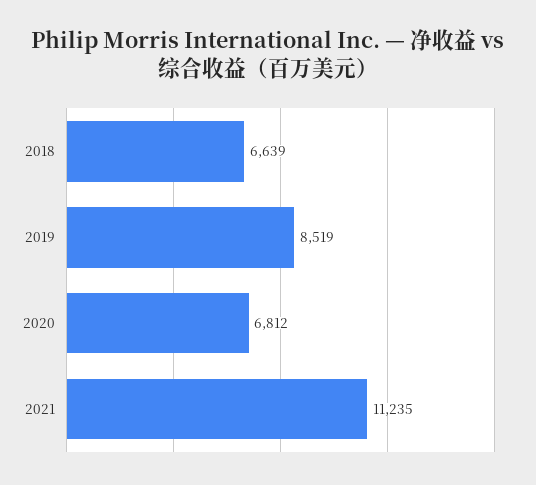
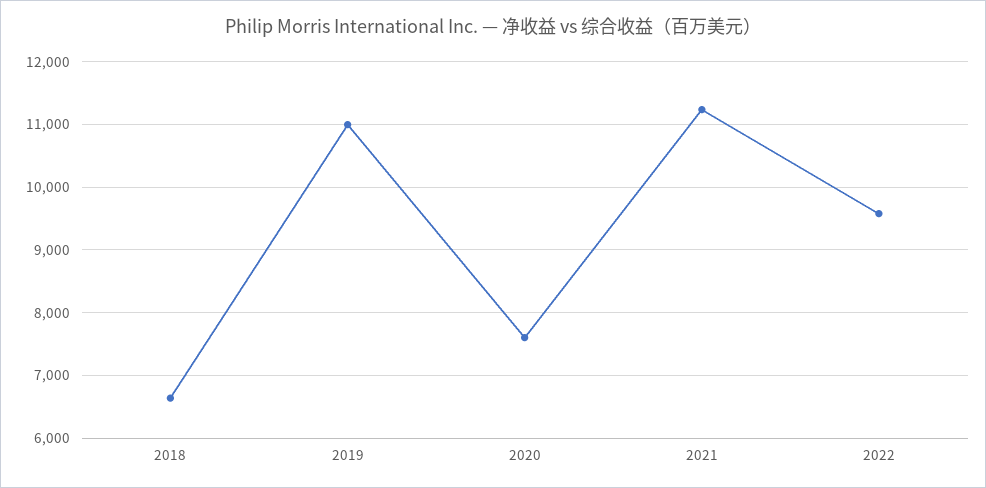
2019: 8519 -> 11000
2020: 6812 -> 7600
2022: none -> 9600

